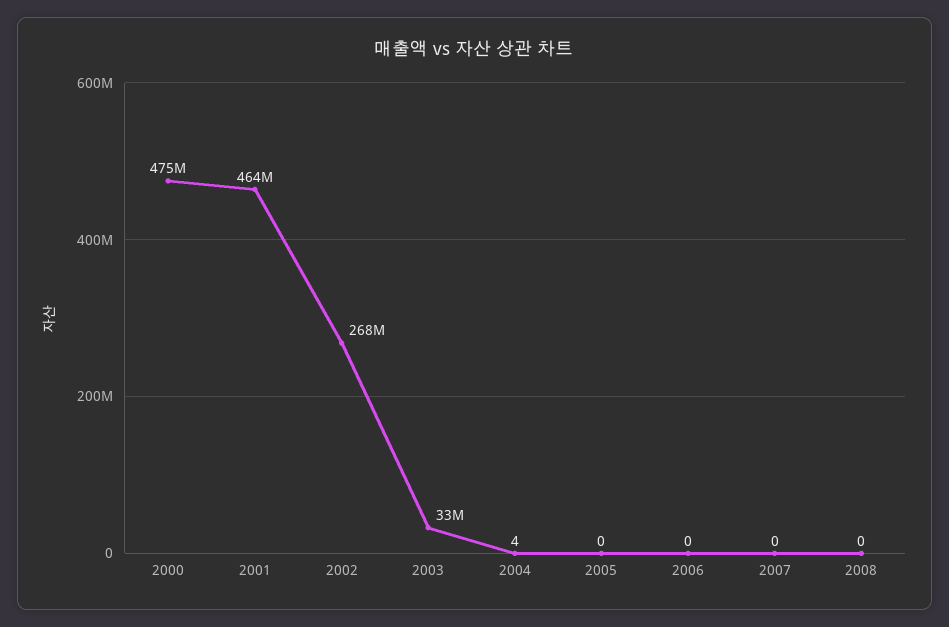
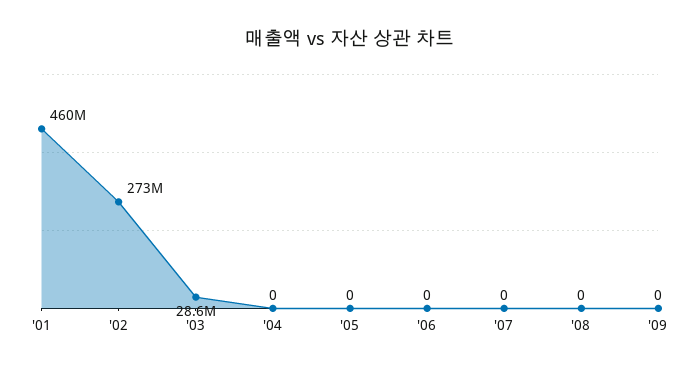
2000: 475000000 -> none
2001: 464000000 -> 460000000
2002: 268000000 -> 273000000
2003: 33000000 -> 28600000
2004: 4 -> 0
'09: none -> 0

